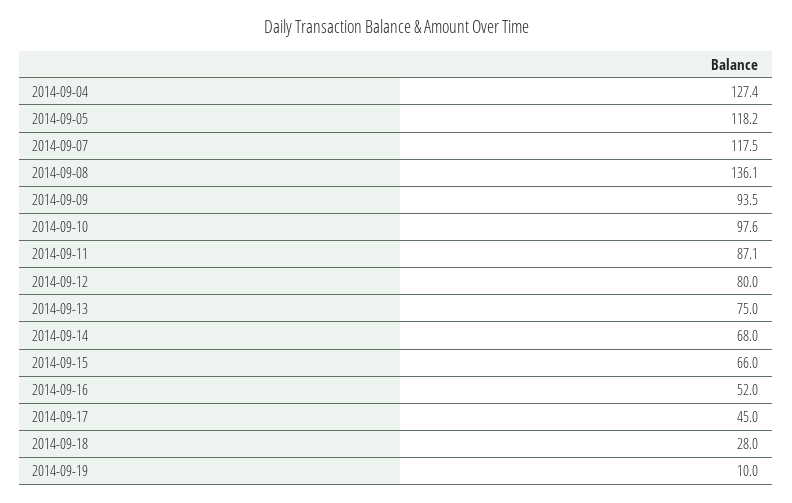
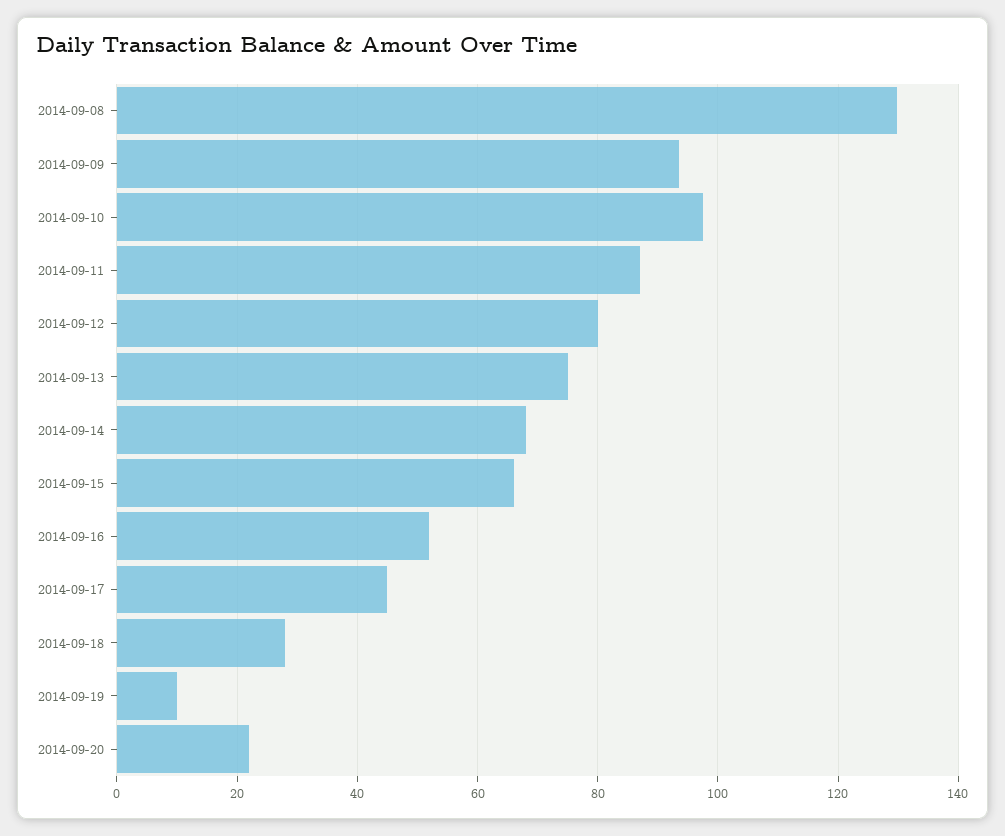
2014-09-04: 127.4 -> none
2014-09-05: 118.2 -> none
2014-09-07: 117.5 -> none
2014-09-08: 136.1 -> 130
2014-09-20: none -> 22

